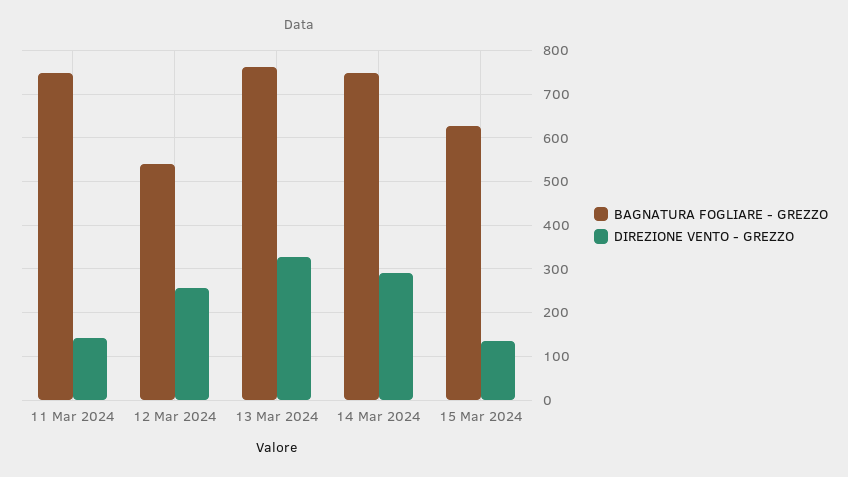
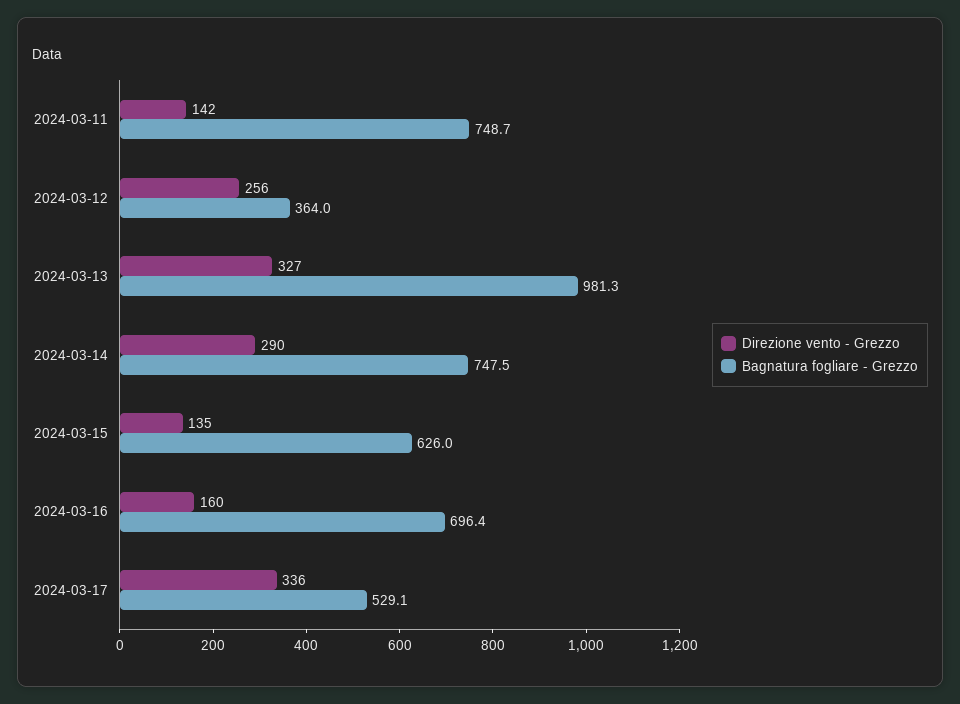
BAGNATURA FOGLIARE - GREZZO, 12 Mar 2024: 540 -> 364
BAGNATURA FOGLIARE - GREZZO, 13 Mar 2024: 760 -> 981.3
DIREZIONE VENTO - GREZZO, 2024-03-16: none -> 160
BAGNATURA FOGLIARE - GREZZO, 2024-03-16: none -> 696.4
DIREZIONE VENTO - GREZZO, 2024-03-17: none -> 336
BAGNATURA FOGLIARE - GREZZO, 2024-03-17: none -> 529.1

